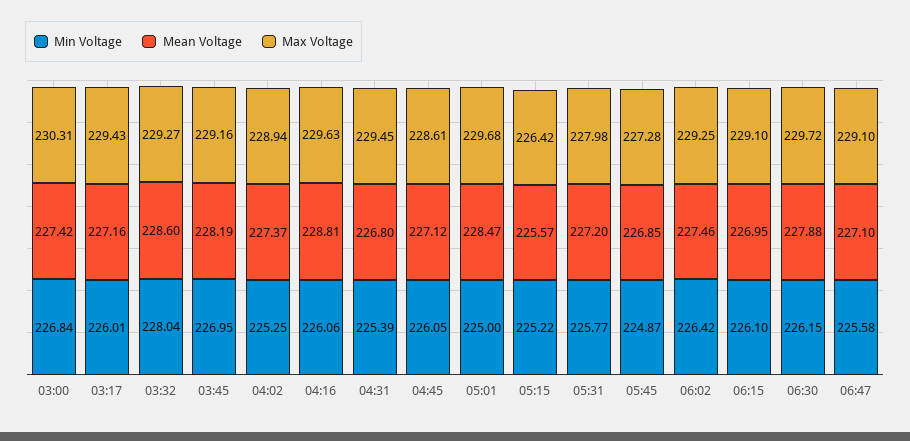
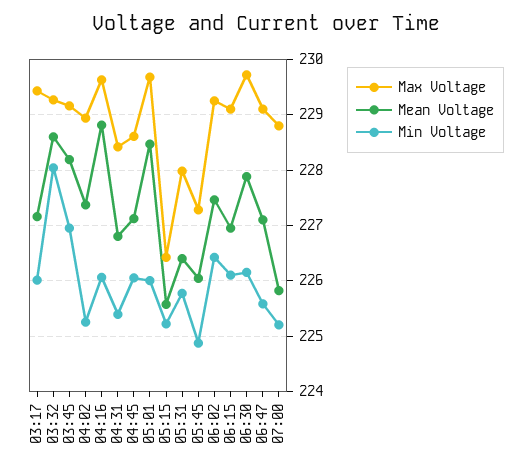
Min Voltage, 03:00: 226.84 -> none
Mean Voltage, 03:00: 227.42 -> none
Max Voltage, 03:00: 230.31 -> none
Max Voltage, 04:31: 229.45 -> 228.4
Min Voltage, 05:01: 225 -> 226
Mean Voltage, 05:31: 227.2 -> 226.4
Mean Voltage, 05:45: 226.85 -> 226
Max Voltage, 07:00: none -> 228.8
Mean Voltage, 07:00: none -> 225.8
Min Voltage, 07:00: none -> 225.2

